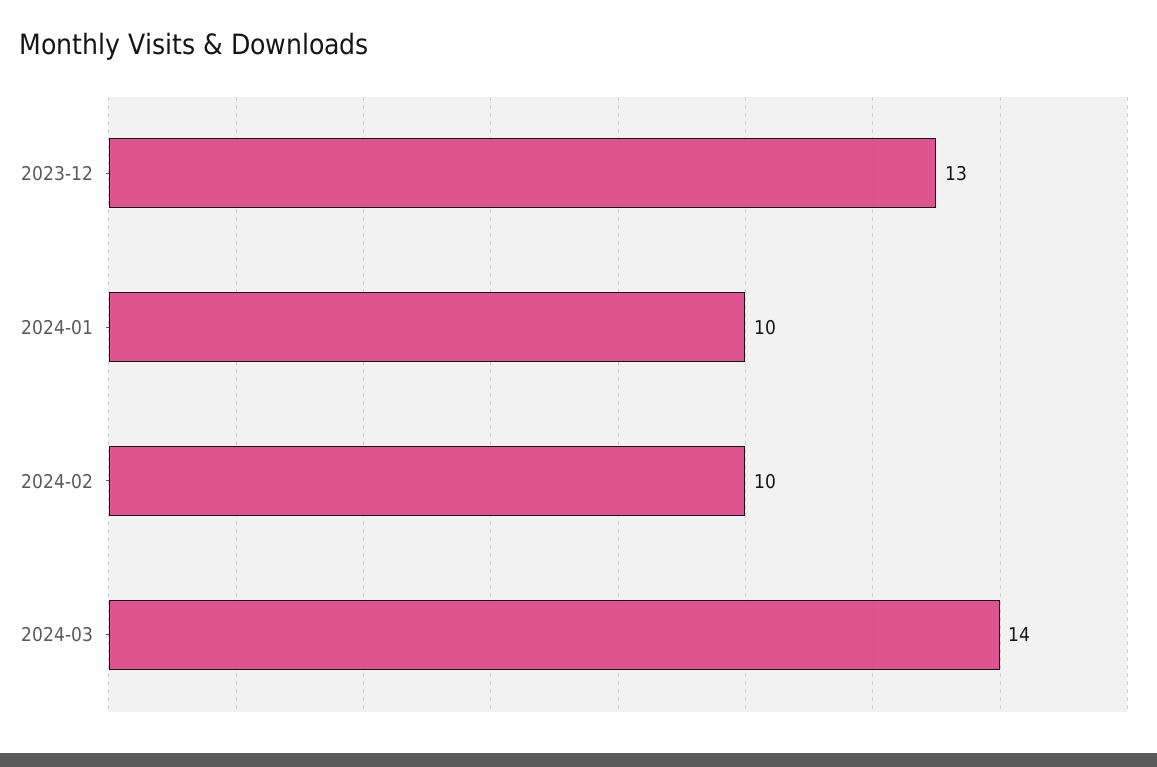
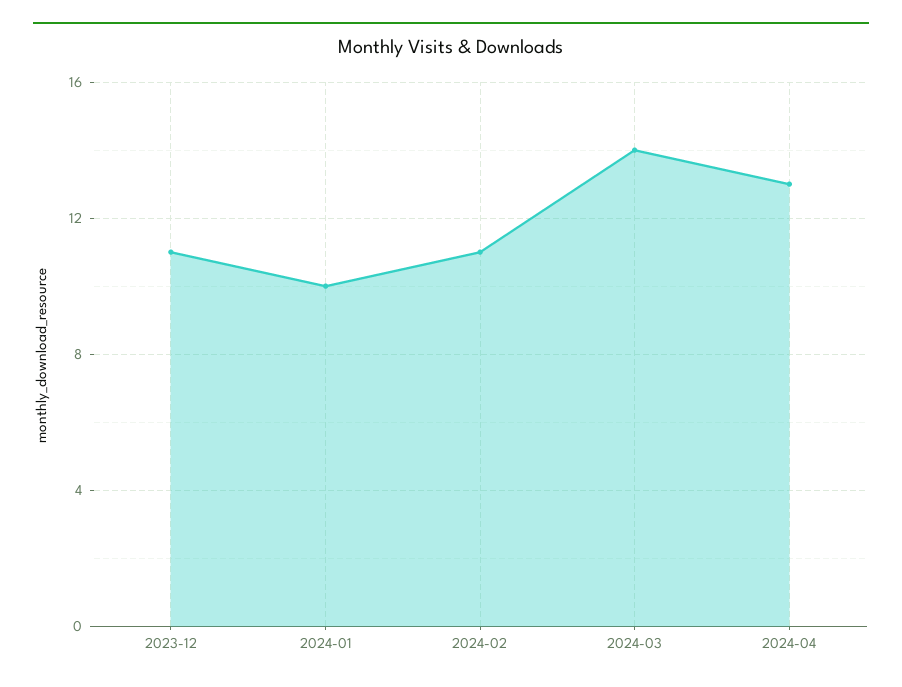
2023-12: 13 -> 11
2024-02: 10 -> 11
2024-04: none -> 13

